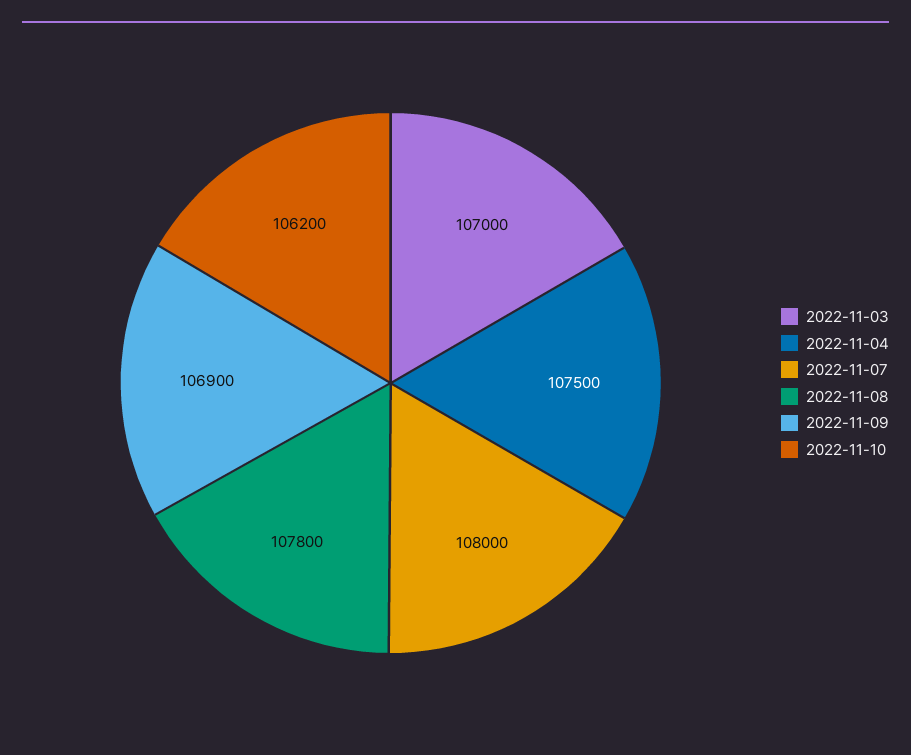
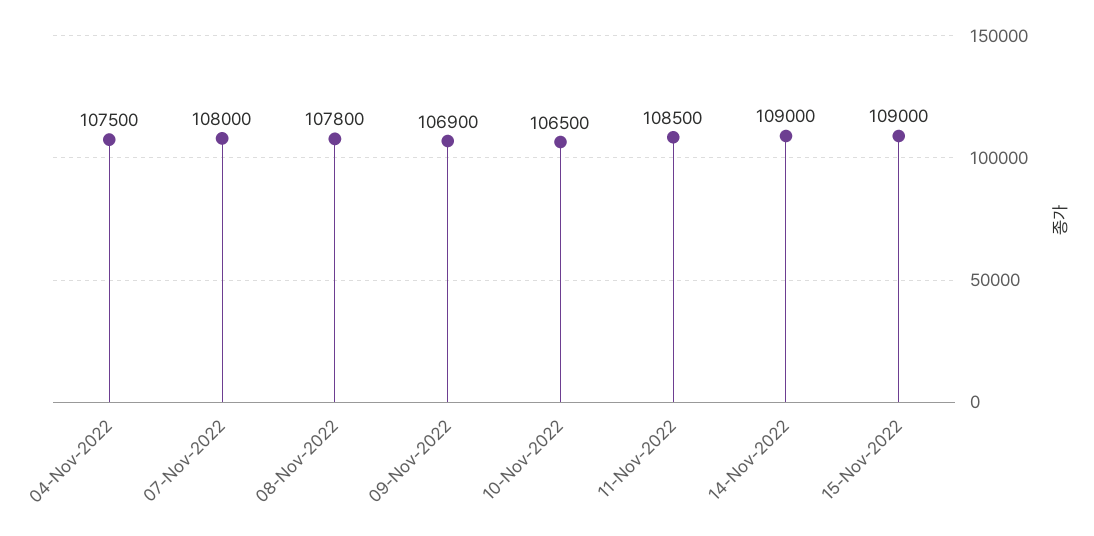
2022-11-03: 107000 -> none
2022-11-10: 106200 -> 106500
11-Nov-2022: none -> 108500
14-Nov-2022: none -> 109000
15-Nov-2022: none -> 109000

